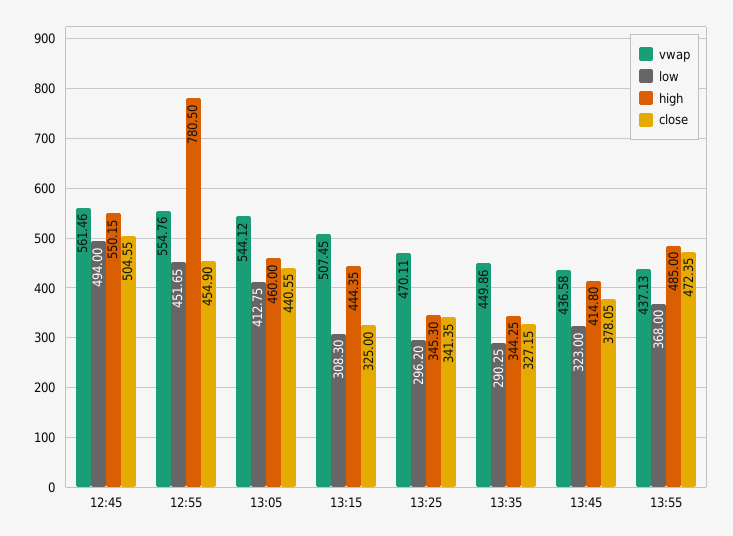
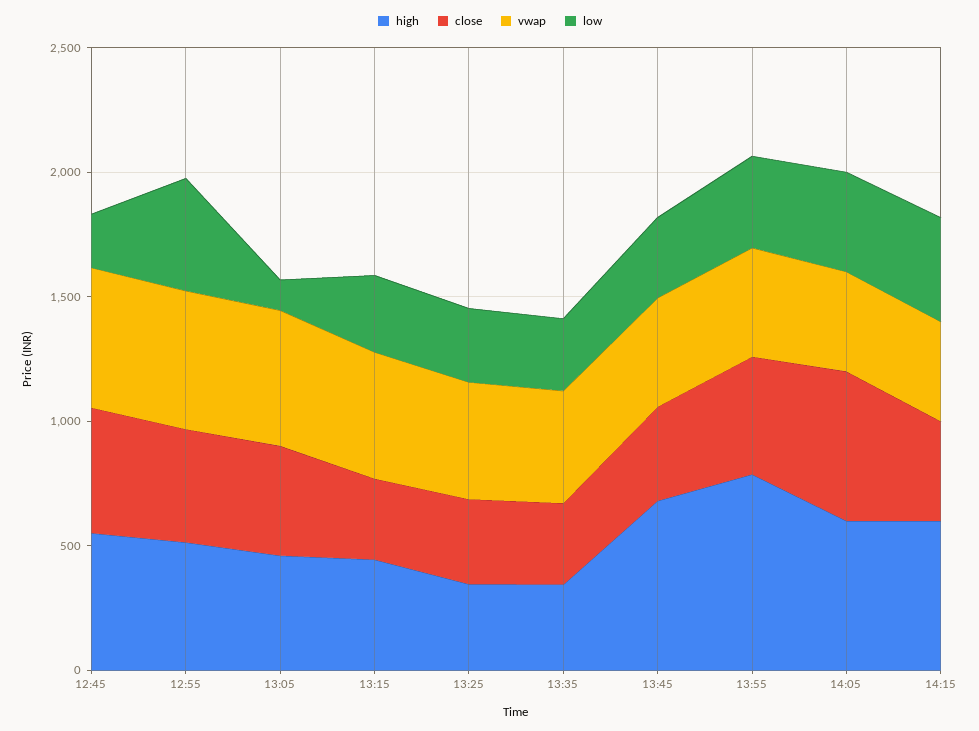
low, 12:45: 494 -> 200
high, 12:55: 780.5 -> 500
low, 13:05: 412.75 -> 100
high, 13:45: 414.8 -> 700
high, 13:55: 485 -> 800
high, 14:05: none -> 600
close, 14:05: none -> 600
vwap, 14:05: none -> 400
low, 14:05: none -> 400
high, 14:15: none -> 600
close, 14:15: none -> 400
vwap, 14:15: none -> 400
low, 14:15: none -> 400

